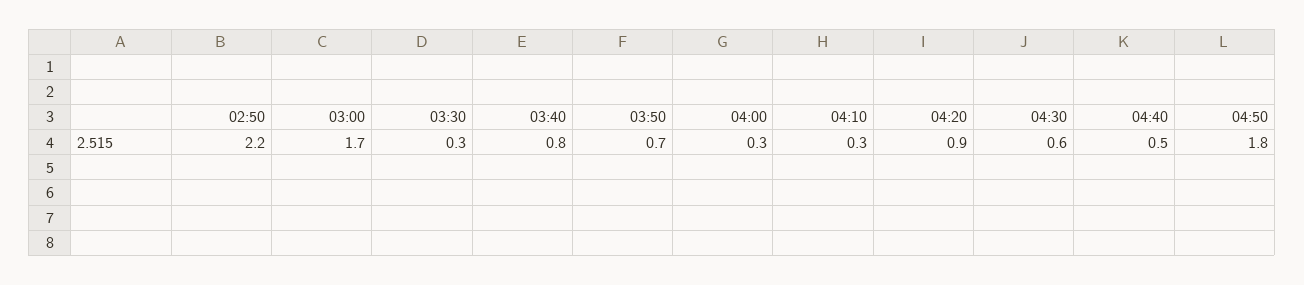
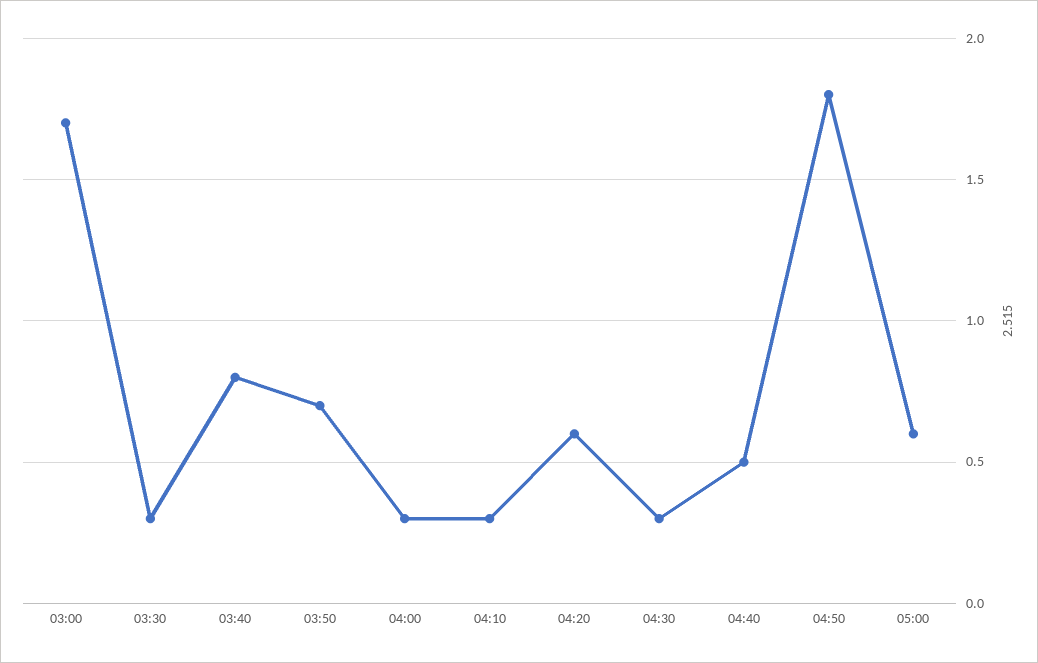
02:50: 2.2 -> none
04:20: 0.9 -> 0.6
04:30: 0.6 -> 0.3
05:00: none -> 0.6

